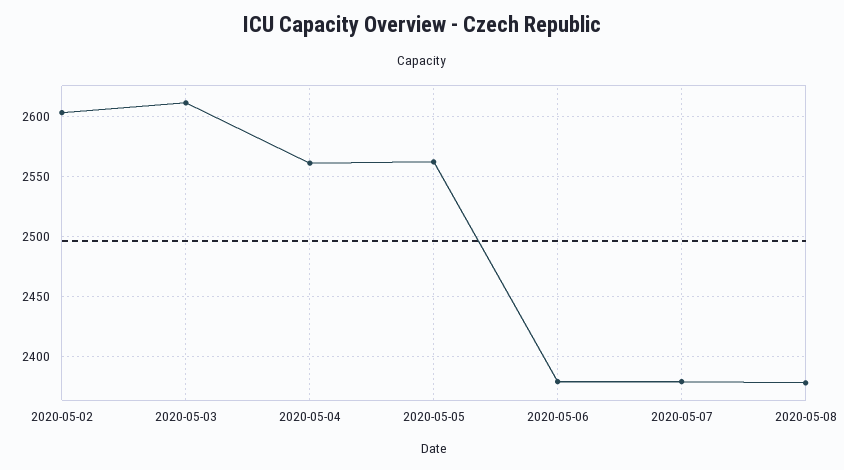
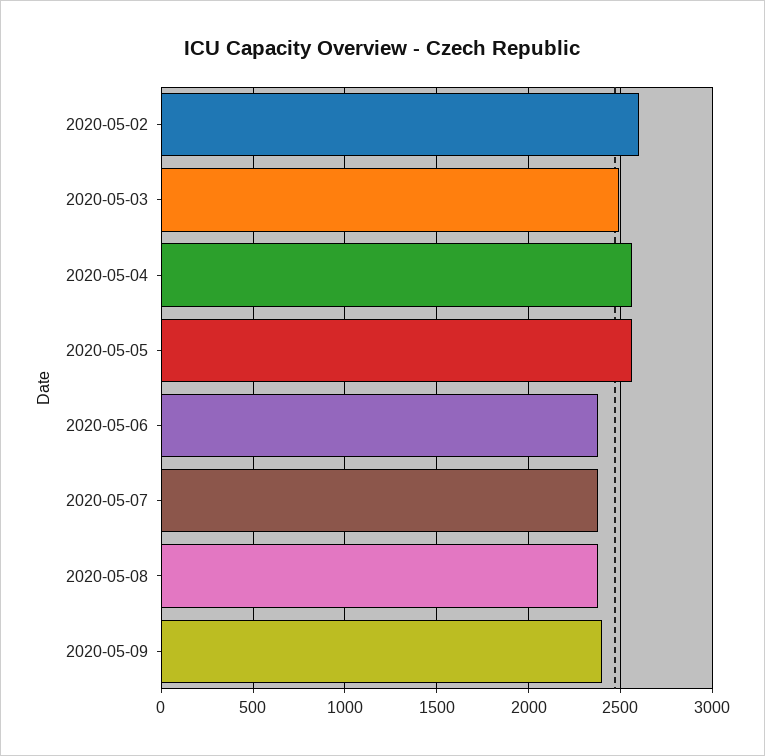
2020-05-03: 2610 -> 2500
2020-05-09: none -> 2400

